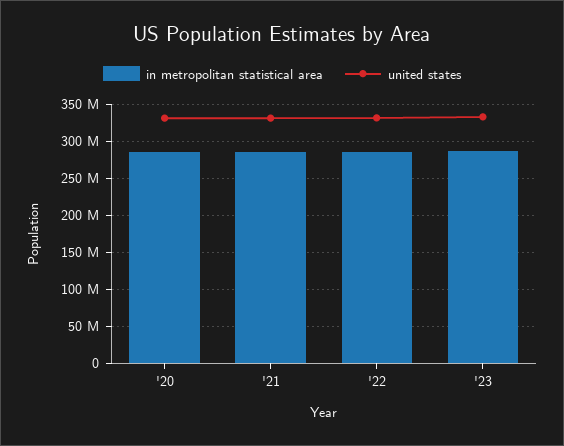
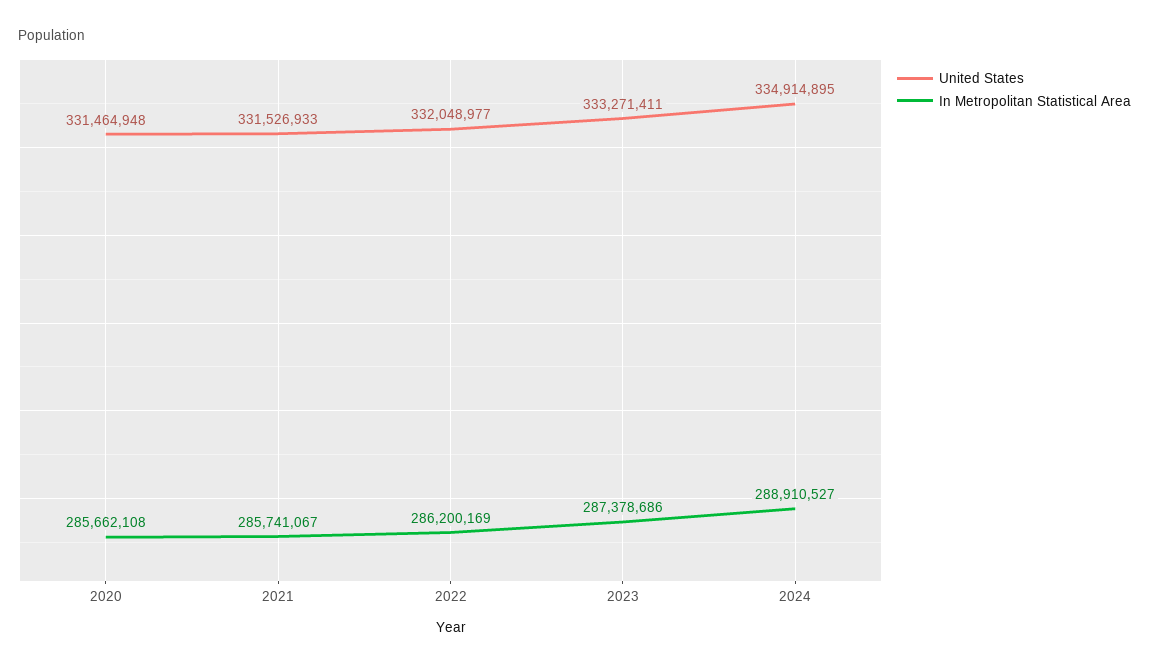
united states, 2024: none -> 334914895
in metropolitan statistical area, 2024: none -> 288910527

